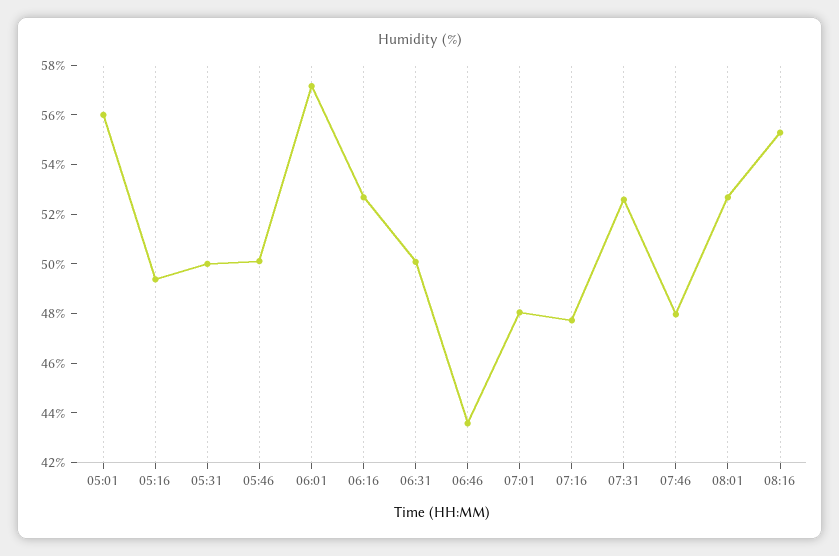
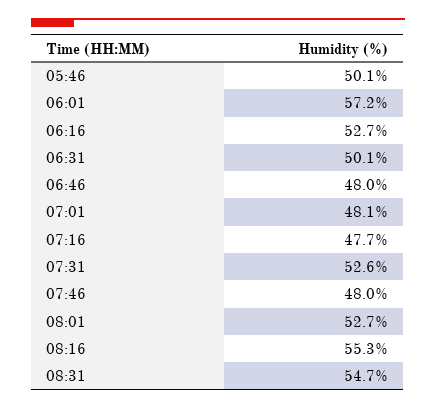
05:01: 56 -> none
05:16: 49.5 -> none
05:31: 50 -> none
06:46: 43.5 -> 48
08:31: none -> 54.7

